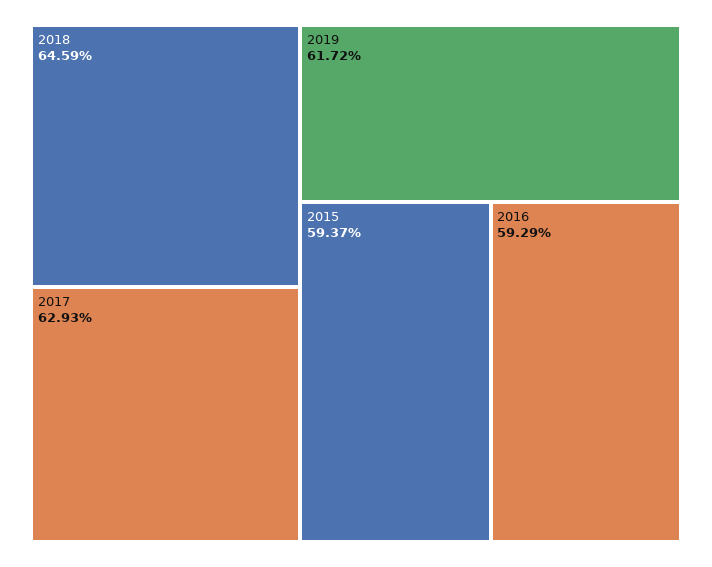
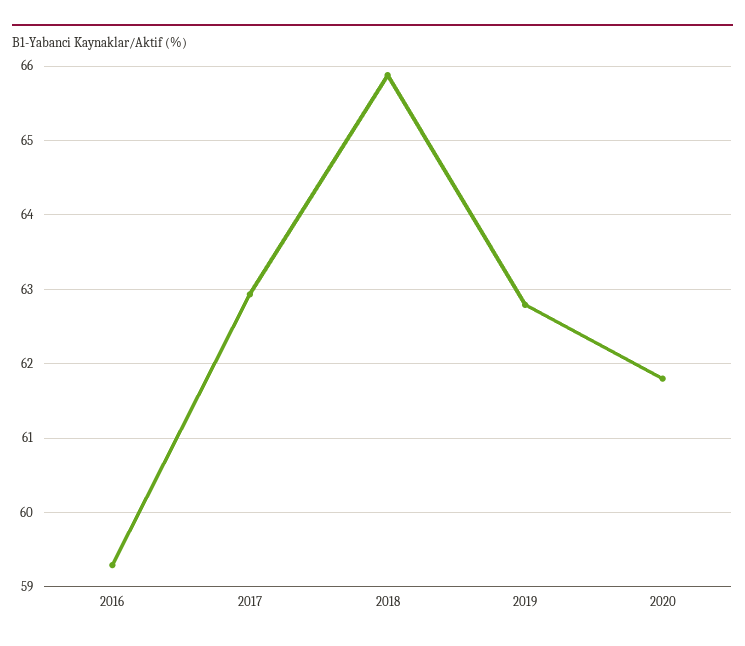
2018: 64.59 -> 65.9
2019: 61.72 -> 62.8
2015: 59.37 -> none
2020: none -> 61.8

